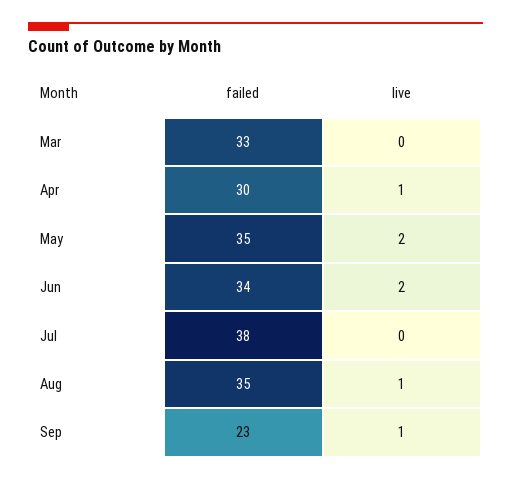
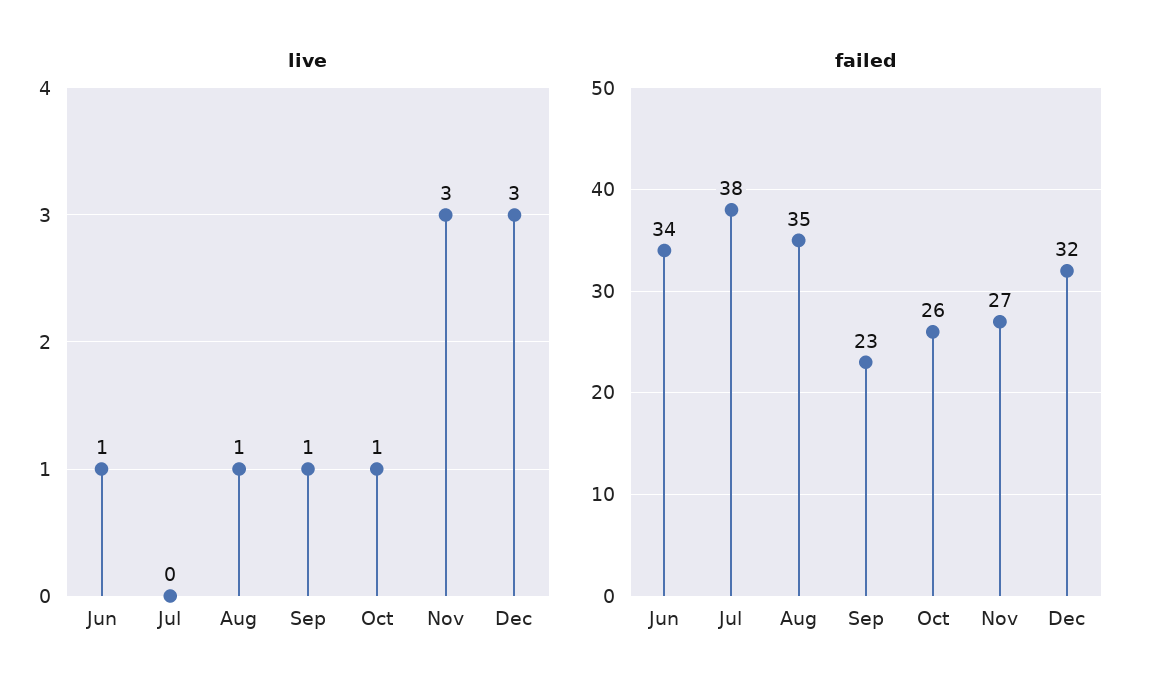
failed, Mar: 33 -> none
live, Mar: 0 -> none
failed, Apr: 30 -> none
live, Apr: 1 -> none
failed, May: 35 -> none
live, May: 2 -> none
live, Jun: 2 -> 1
live, Oct: none -> 1
live, Nov: none -> 3
live, Dec: none -> 3
failed, Oct: none -> 26
failed, Nov: none -> 27
failed, Dec: none -> 32

